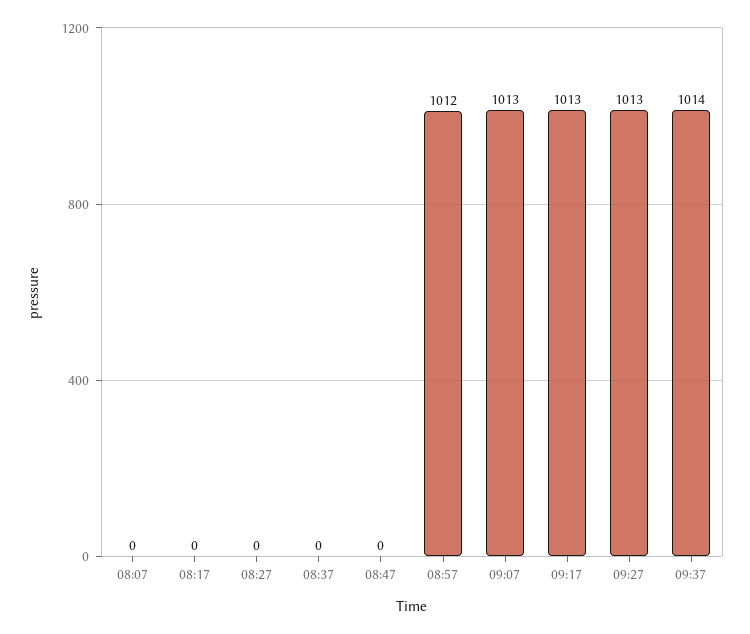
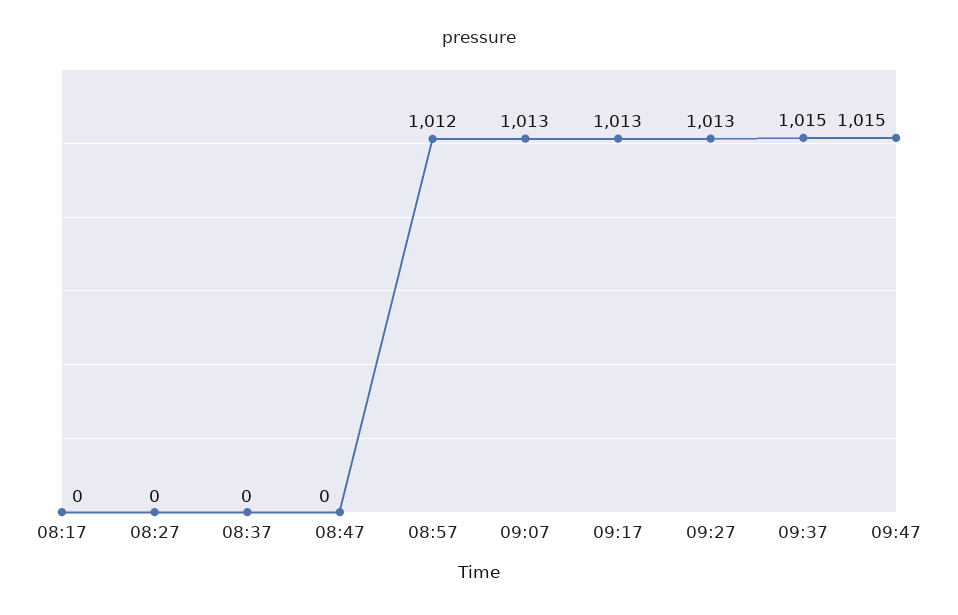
08:07: 0 -> none
09:37: 1014 -> 1015
09:47: none -> 1015

